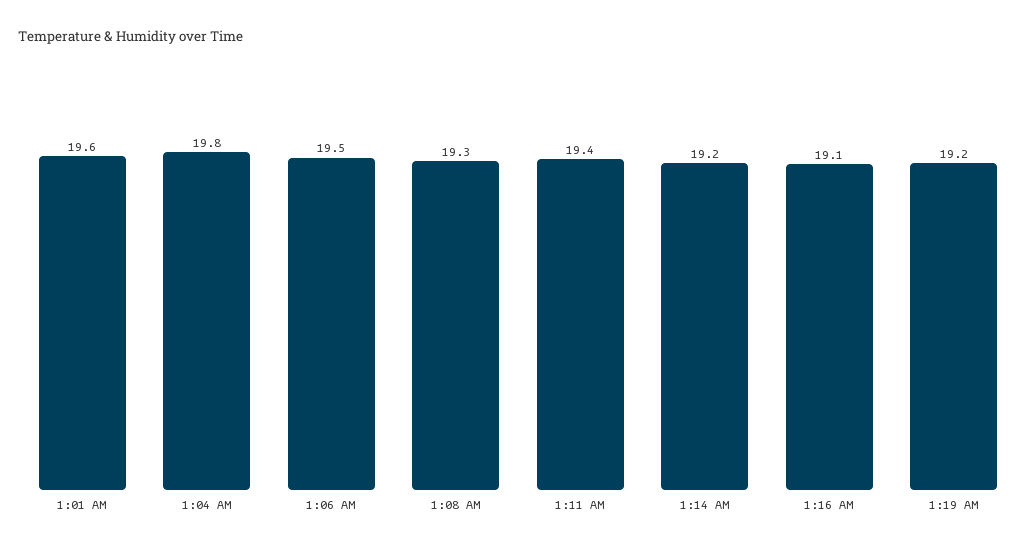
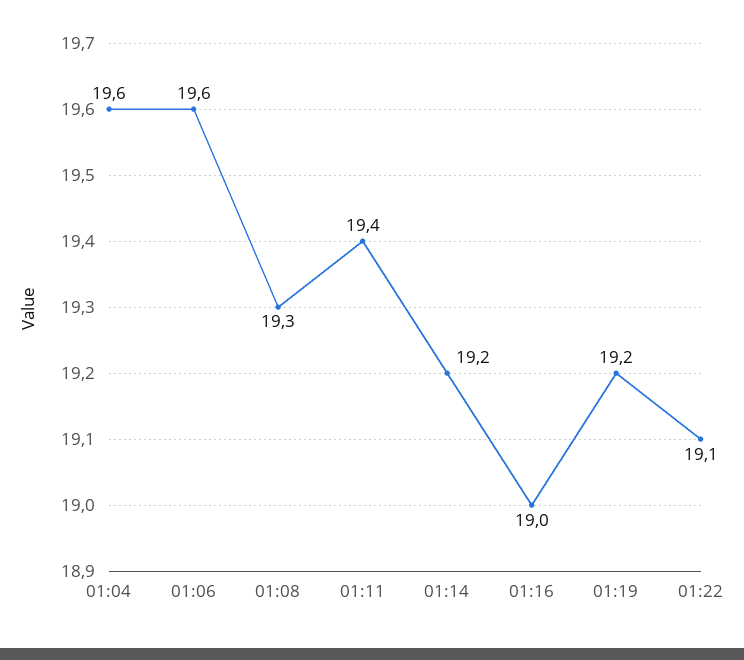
1:01 AM: 19.6 -> none
1:04 AM: 19.8 -> 19.6
1:06 AM: 19.5 -> 19.6
1:16 AM: 19.1 -> 19
01:22: none -> 19.1

